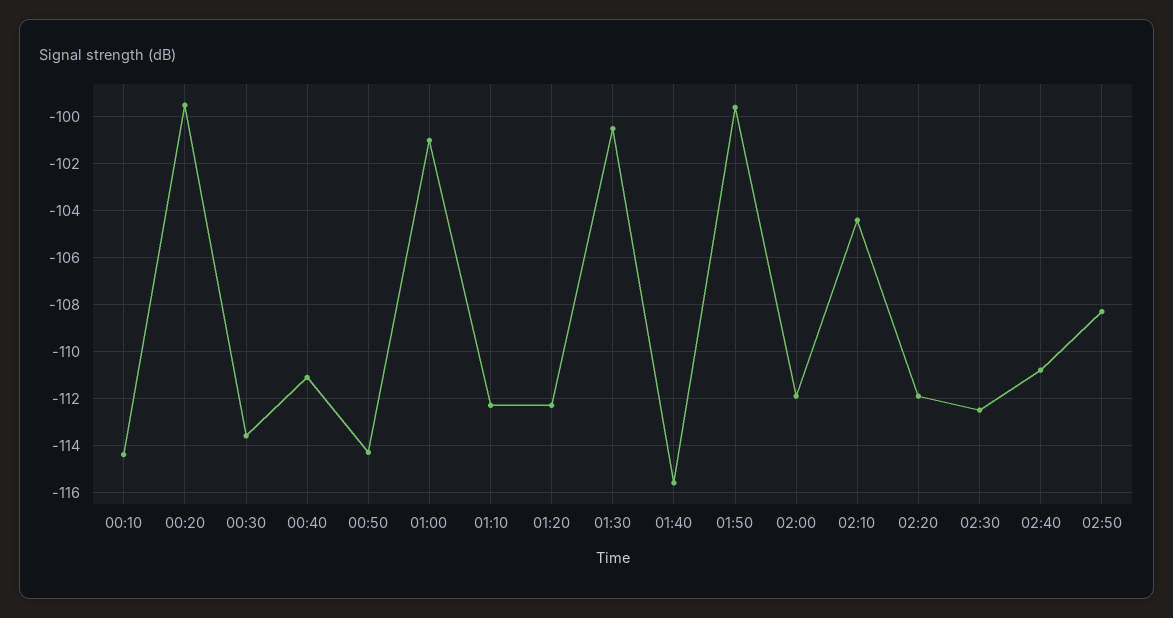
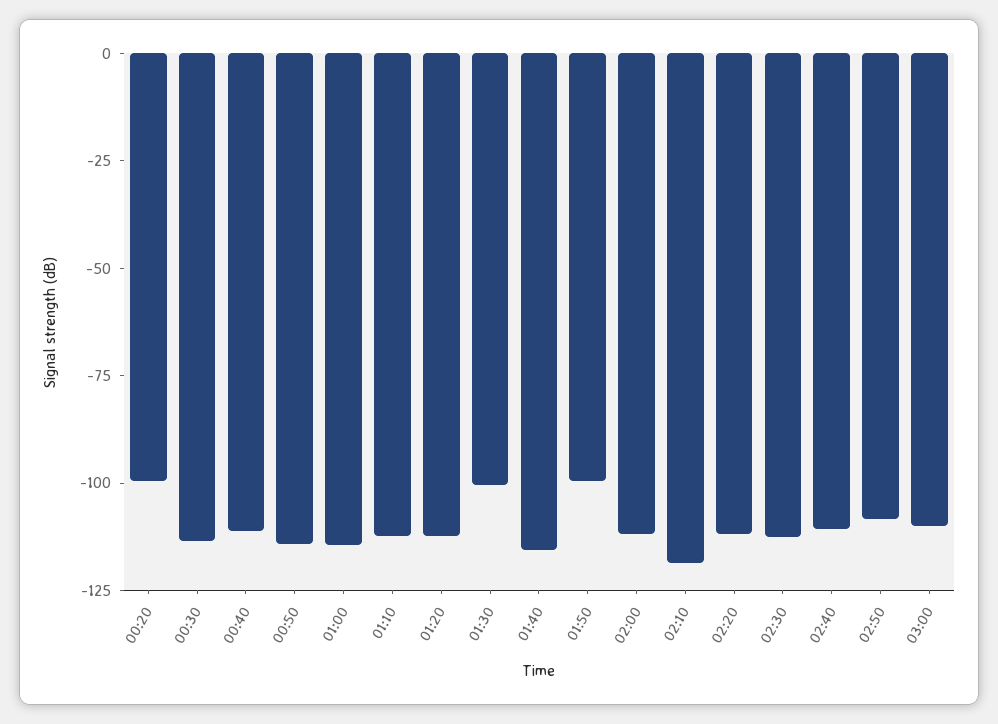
00:10: -114.5 -> none
01:00: -101 -> -115
02:10: -104.5 -> -120
03:00: none -> -110

